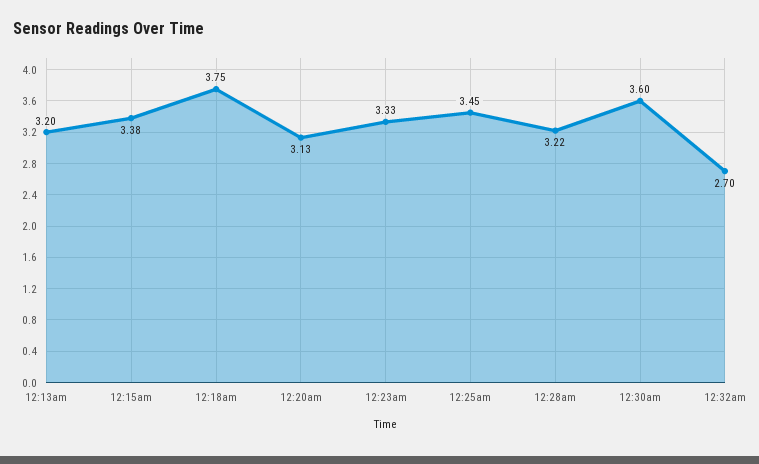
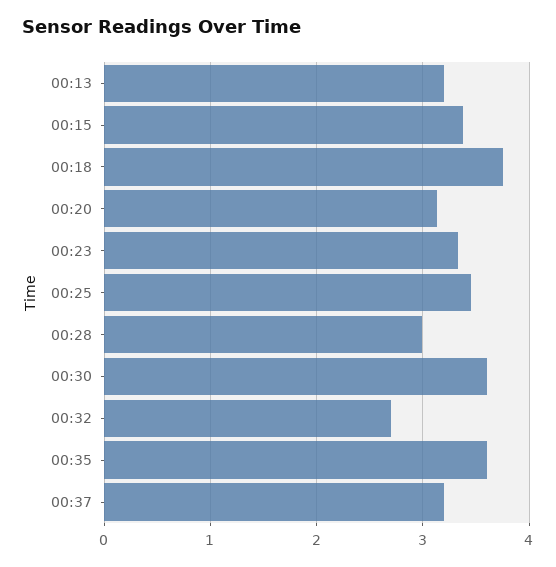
12:28am: 3.22 -> 3
00:35: none -> 3.6
00:37: none -> 3.2

